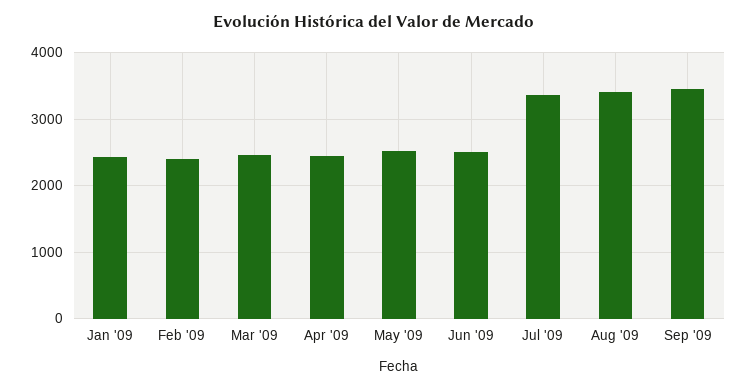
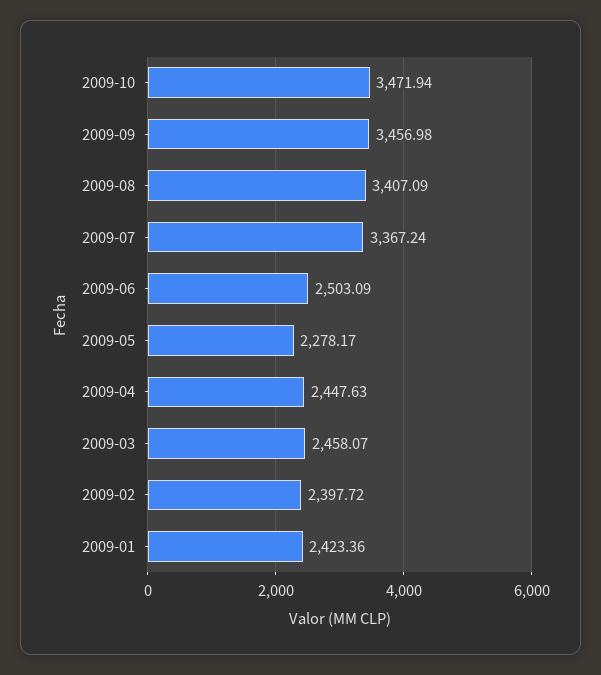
May '09: 2500 -> 2278.17
2009-10: none -> 3471.94

